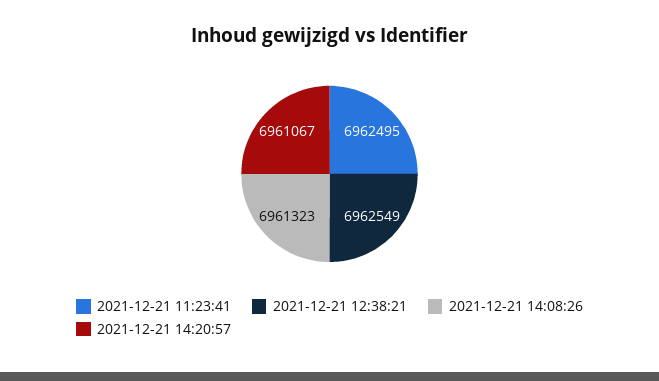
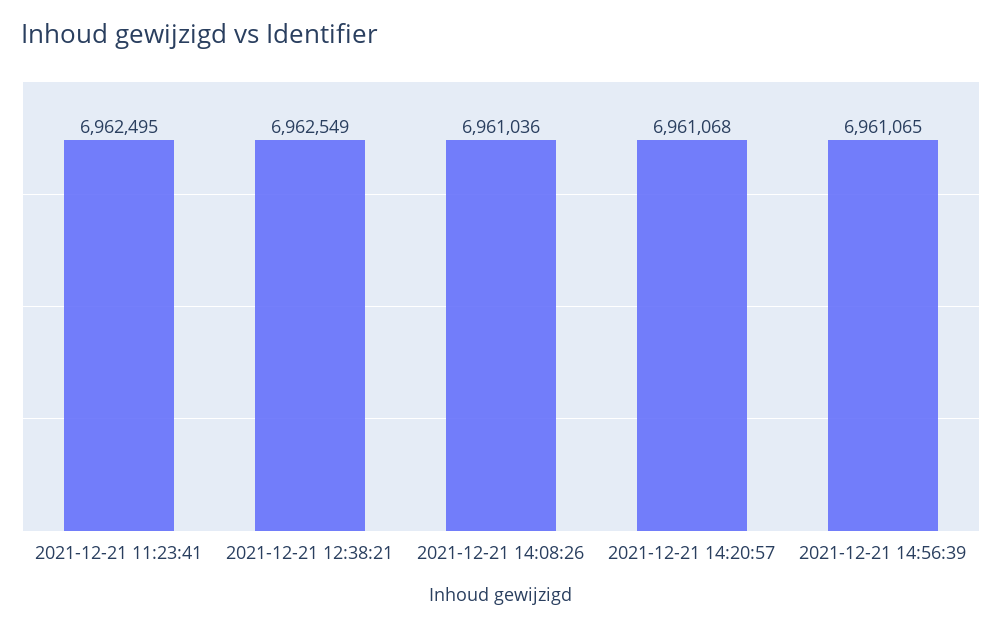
2021-12-21 14:08:26: 6961323 -> 6961036
2021-12-21 14:20:57: 6961067 -> 6961068
2021-12-21 14:56:39: none -> 6961065

